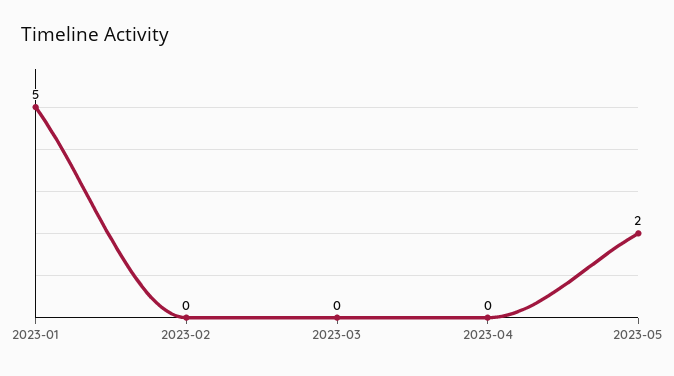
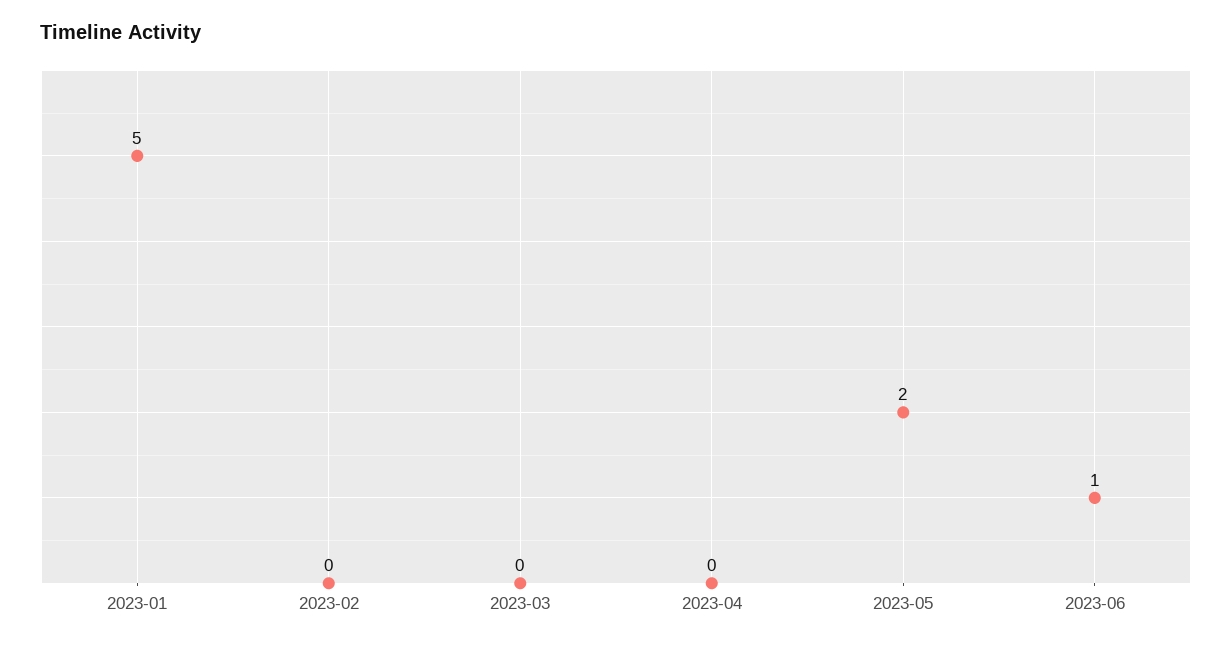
2023-06: none -> 1

